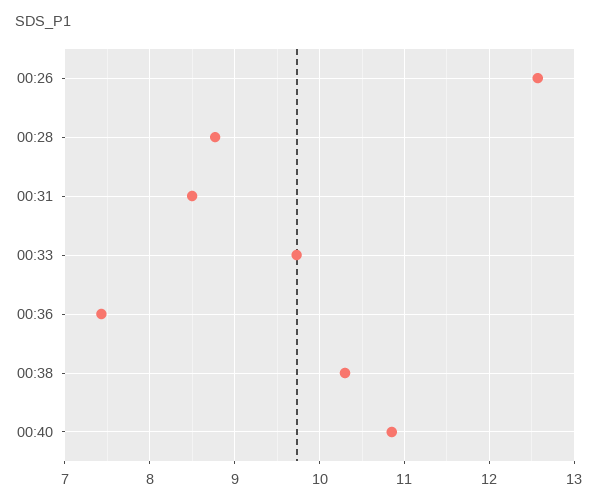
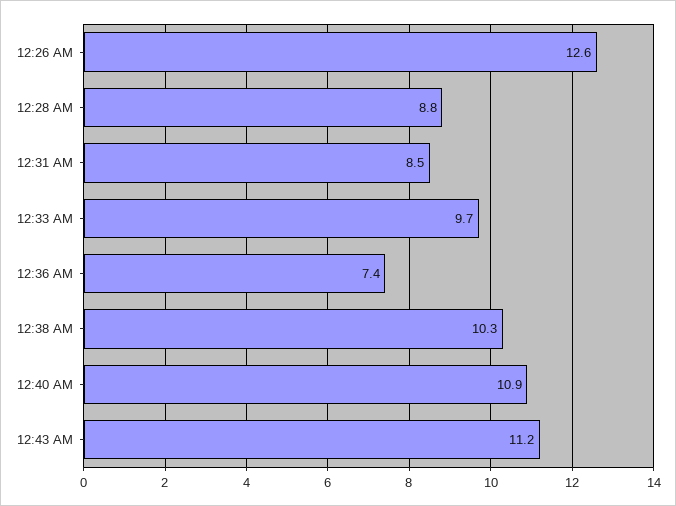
12:43 AM: none -> 11.2

